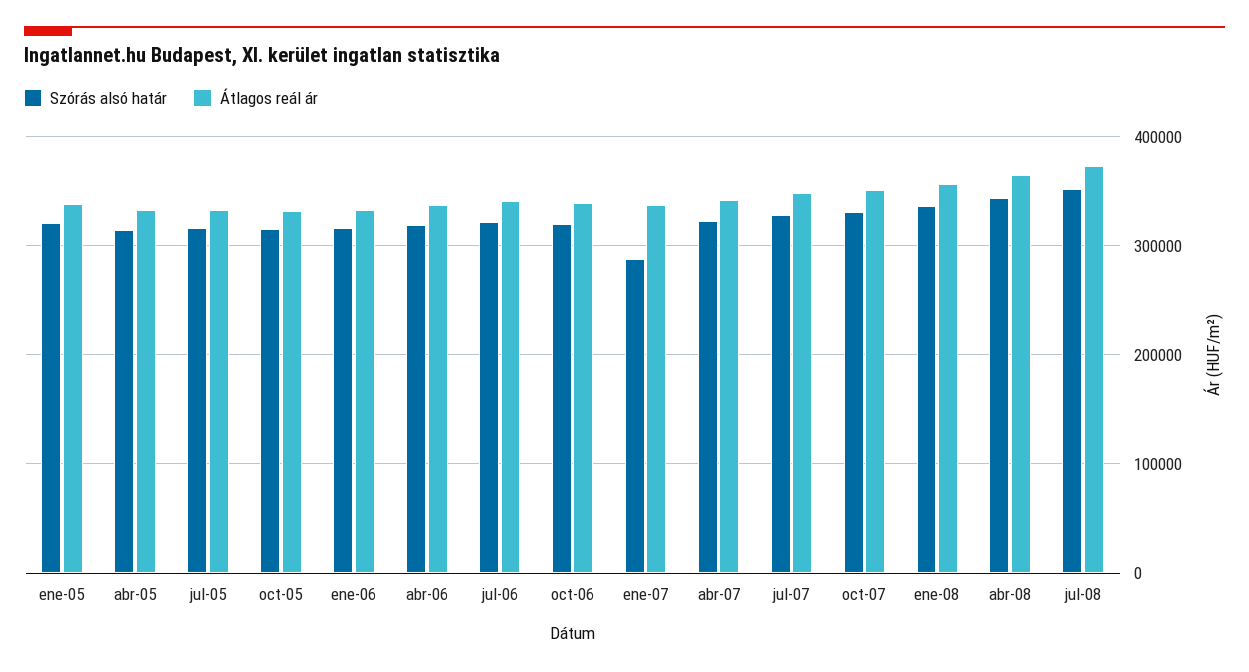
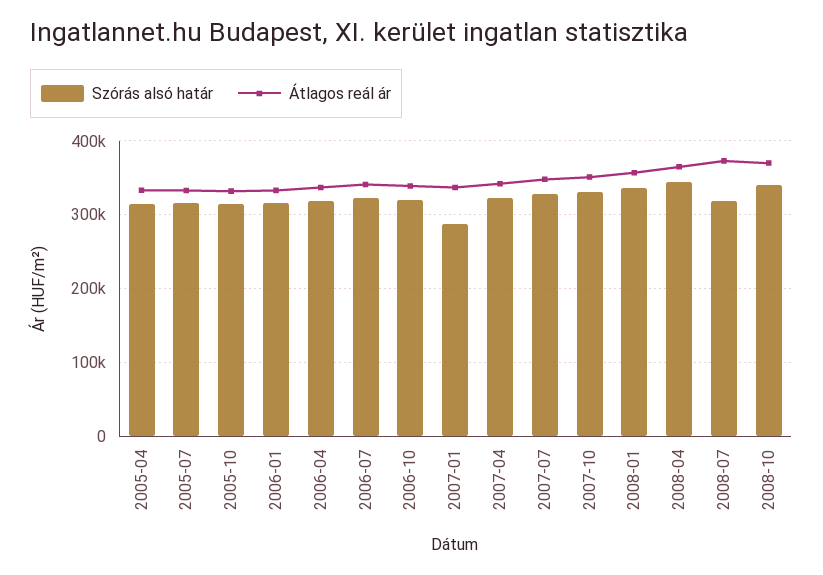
Szórás alsó határ, ene-05: 320000 -> none
Átlagos reál ár, ene-05: 340000 -> none
Szórás alsó határ, jul-08: 350000 -> 320000
Szórás alsó határ, 2008-10: none -> 340000
Átlagos reál ár, 2008-10: none -> 370000

